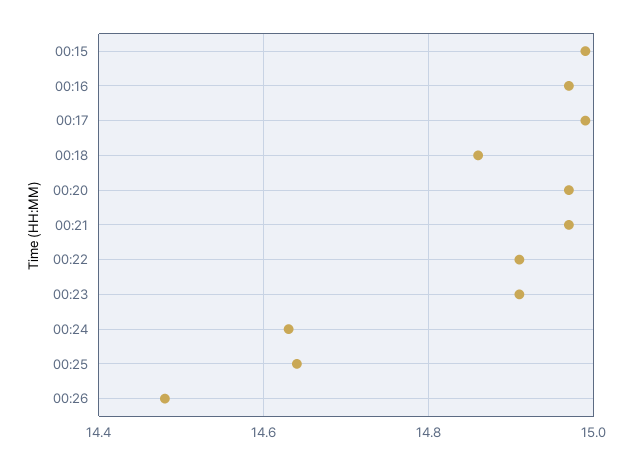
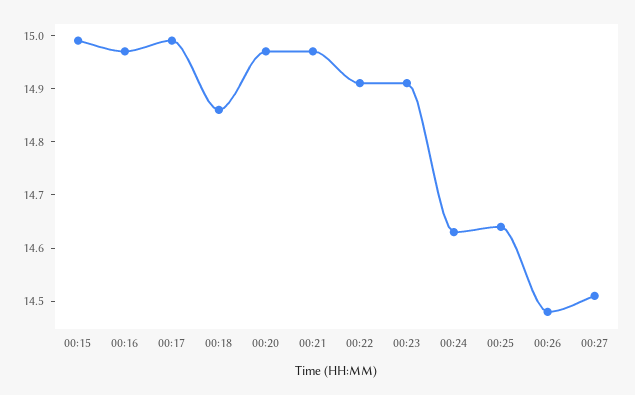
00:27: none -> 14.5

